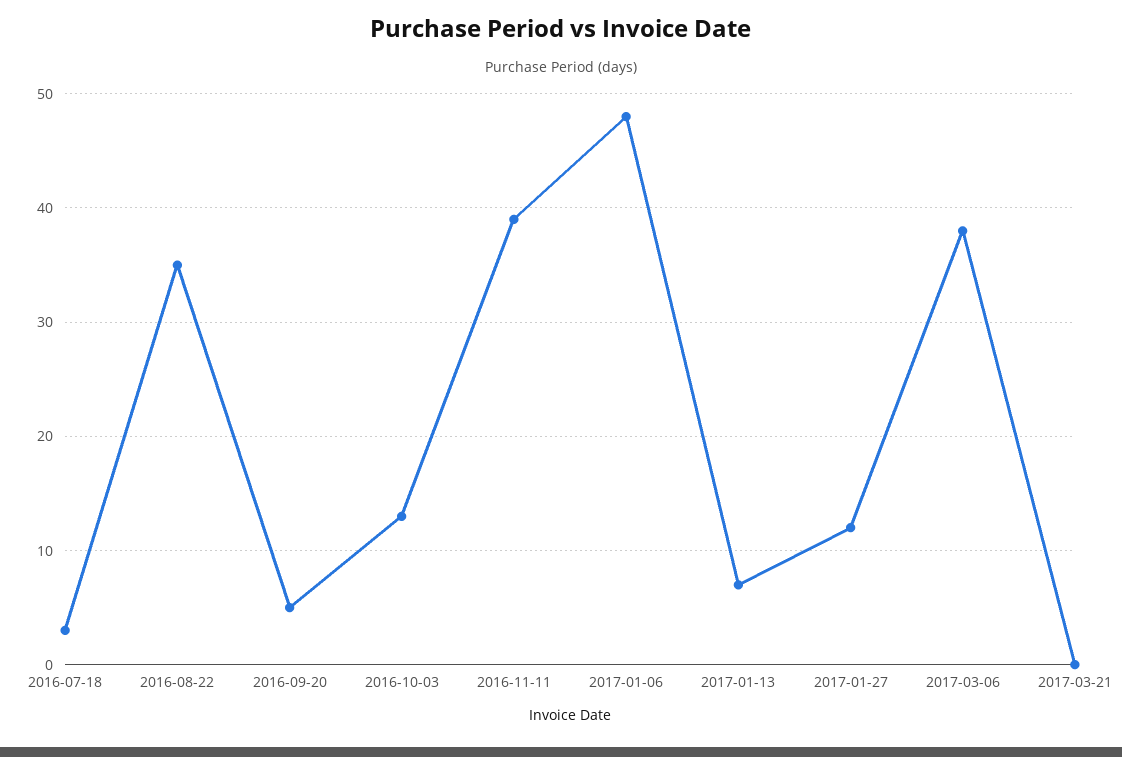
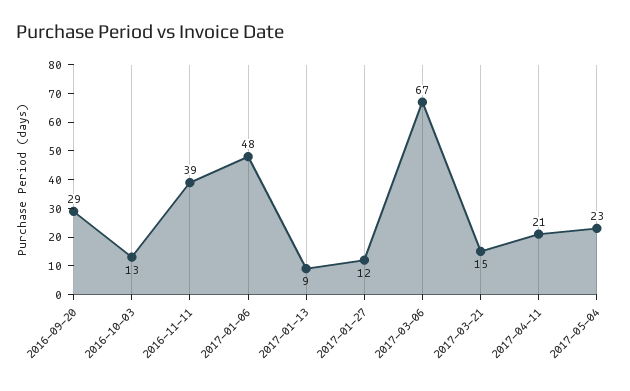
2016-07-18: 3 -> none
2016-08-22: 35 -> none
2016-09-20: 5 -> 29
2017-01-13: 7 -> 9
2017-03-06: 38 -> 67
2017-03-21: 0 -> 15
2017-04-11: none -> 21
2017-05-04: none -> 23

